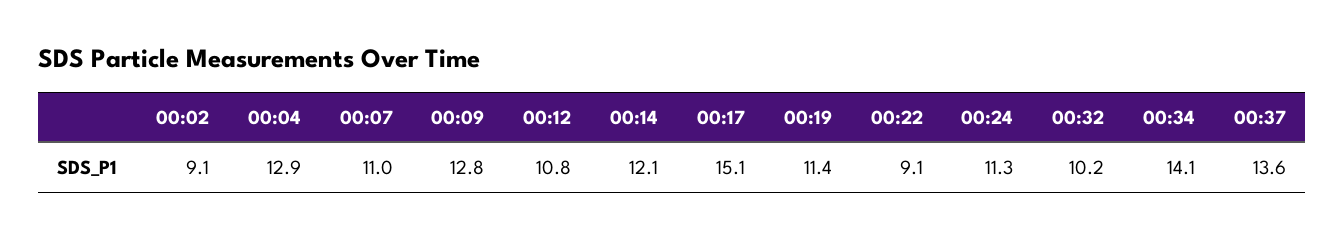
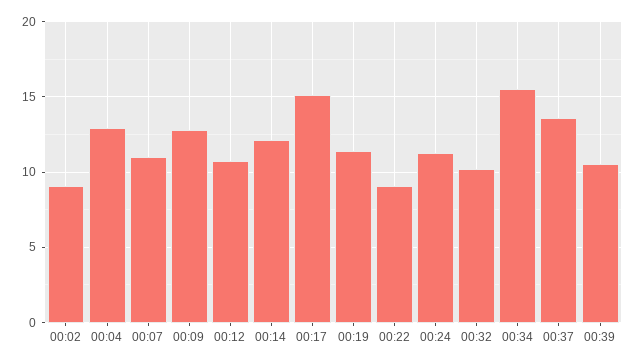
00:34: 14.1 -> 15.5
00:39: none -> 10.5

